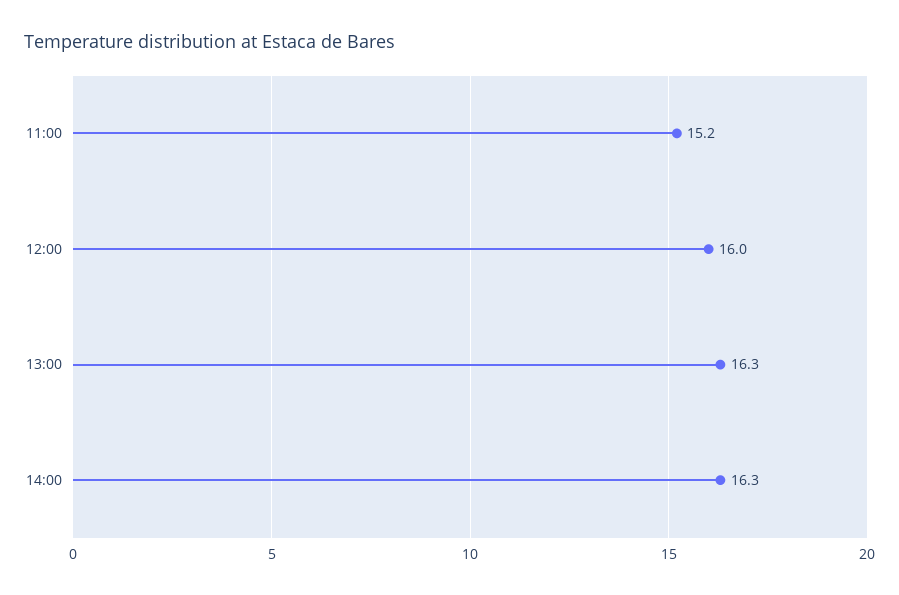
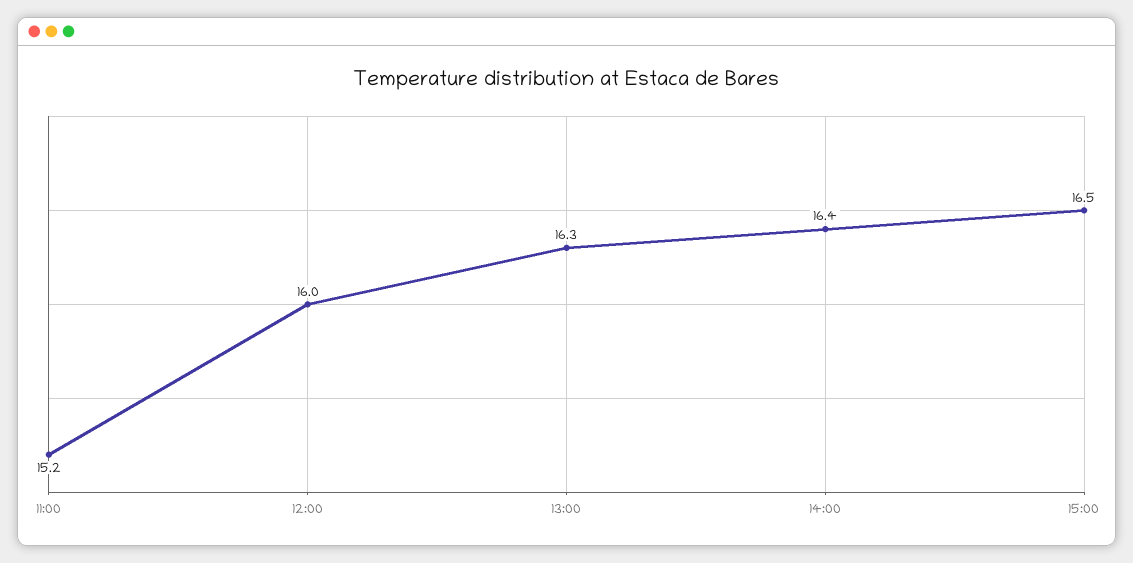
14:00: 16.3 -> 16.4
15:00: none -> 16.5

